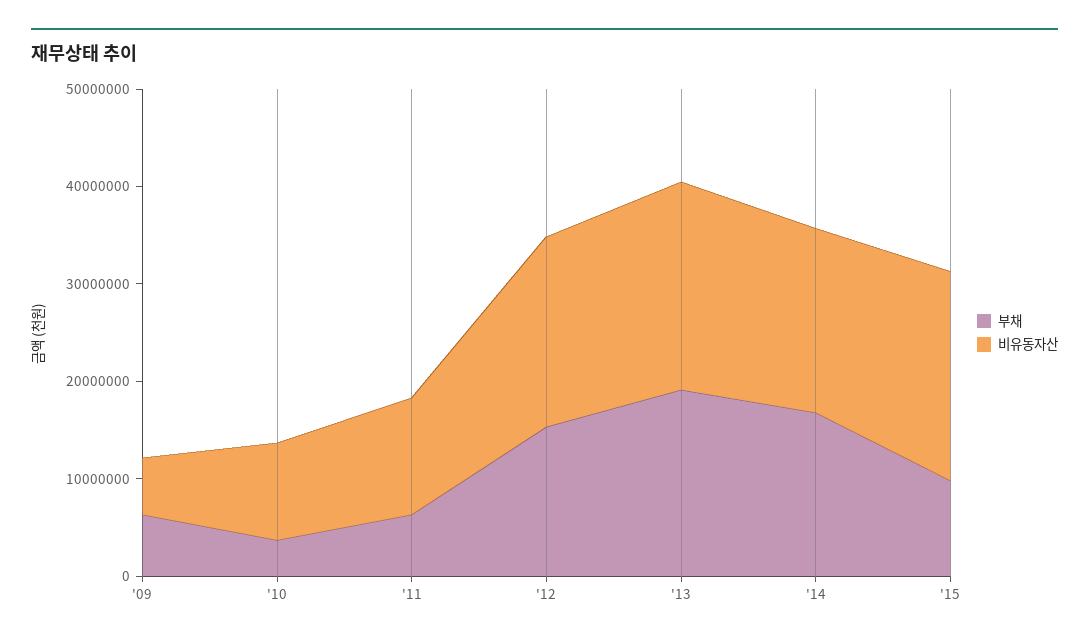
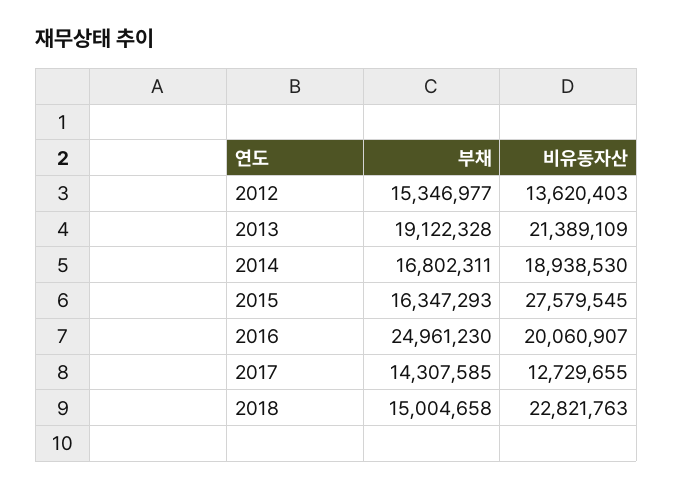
부채, '09: 6000000 -> none
비유동자산, '09: 6000000 -> none
부채, '10: 4000000 -> none
비유동자산, '10: 10000000 -> none
부채, '11: 6000000 -> none
비유동자산, '11: 12000000 -> none
비유동자산, '12: 20000000 -> 13620403
부채, '15: 10000000 -> 16347293
비유동자산, '15: 22000000 -> 27579545
부채, 2016: none -> 24961230
비유동자산, 2016: none -> 20060907
부채, 2017: none -> 14307585
비유동자산, 2017: none -> 12729655
부채, 2018: none -> 15004658
비유동자산, 2018: none -> 22821763

